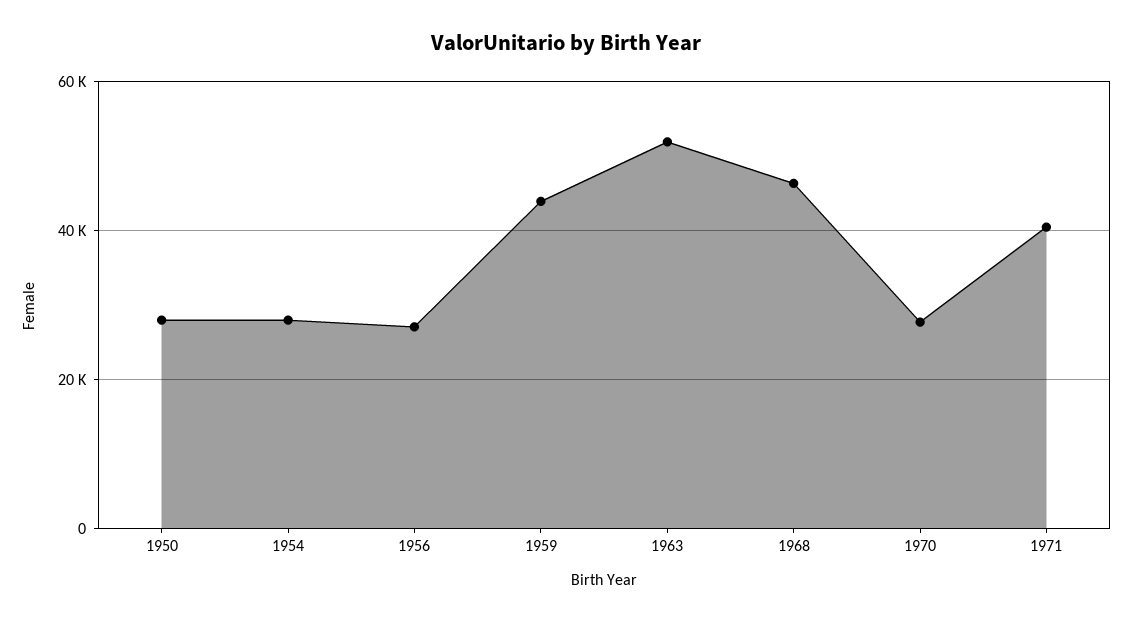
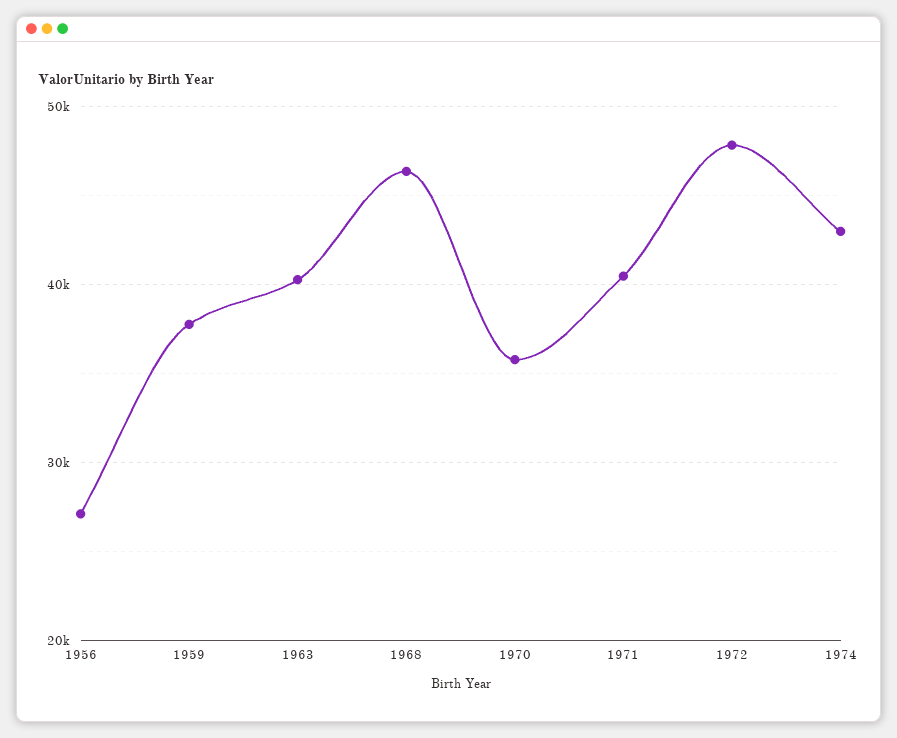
1950: 28000 -> none
1954: 28000 -> none
1959: 44000 -> 38000
1963: 52000 -> 40000
1970: 28000 -> 36000
1972: none -> 48000
1974: none -> 43000

